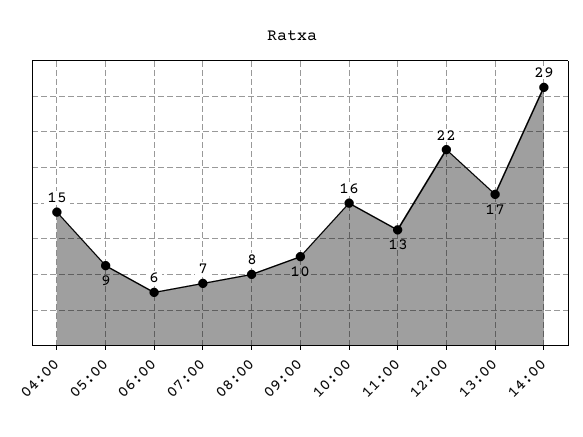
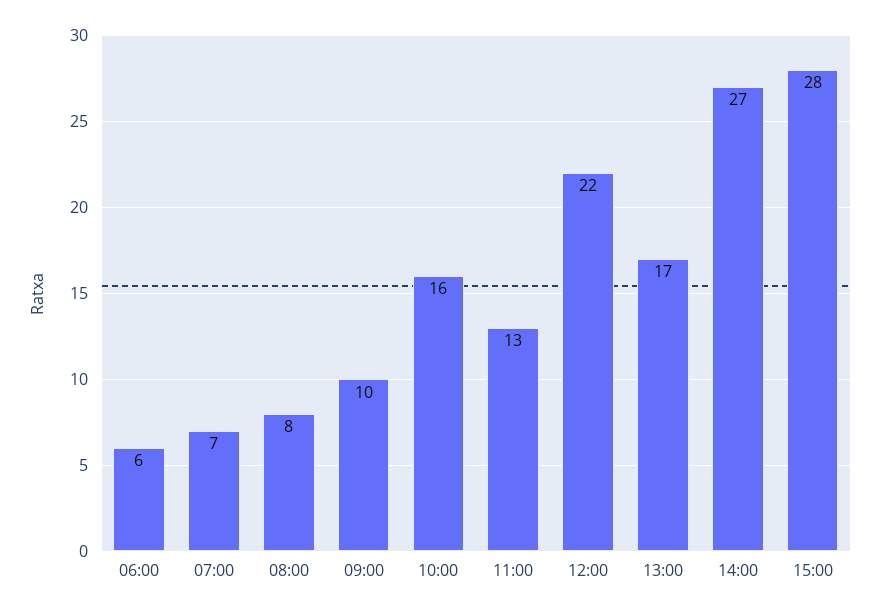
04:00: 15 -> none
05:00: 9 -> none
14:00: 29 -> 27
15:00: none -> 28

